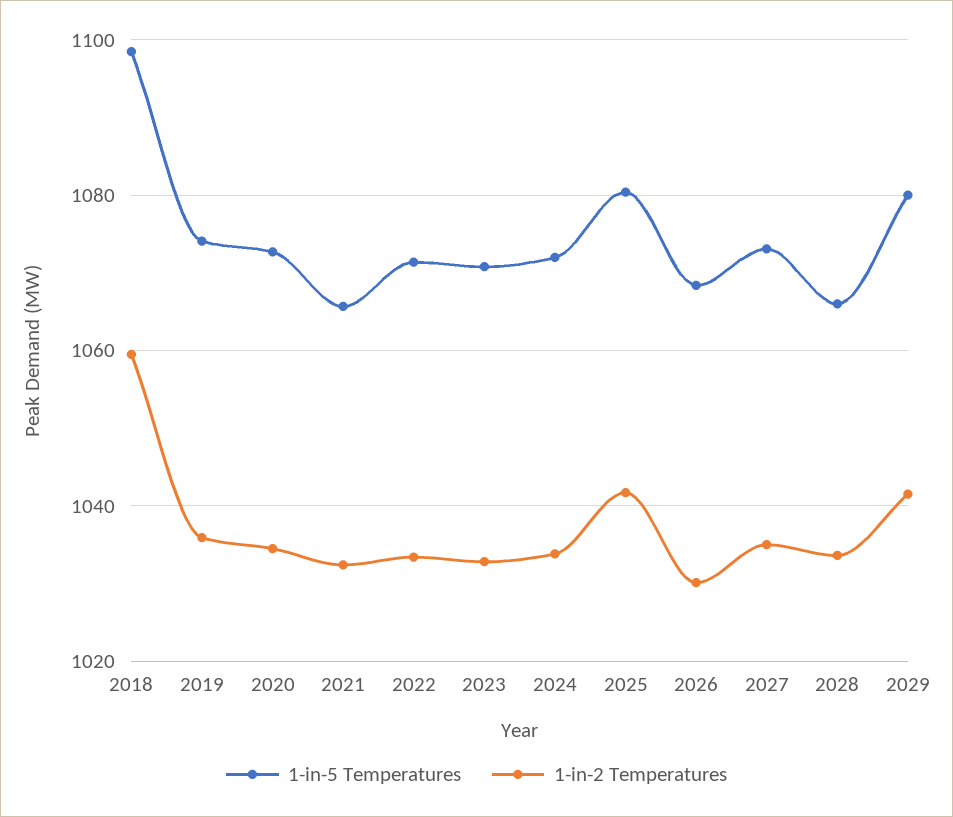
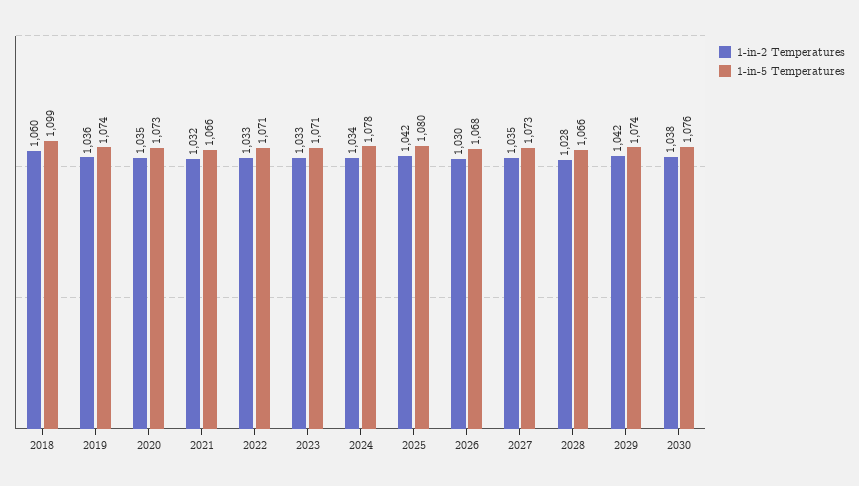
1-in-5 Temperatures, 2024: 1072 -> 1078
1-in-2 Temperatures, 2028: 1034 -> 1028
1-in-5 Temperatures, 2029: 1080 -> 1074
1-in-2 Temperatures, 2030: none -> 1038
1-in-5 Temperatures, 2030: none -> 1076

